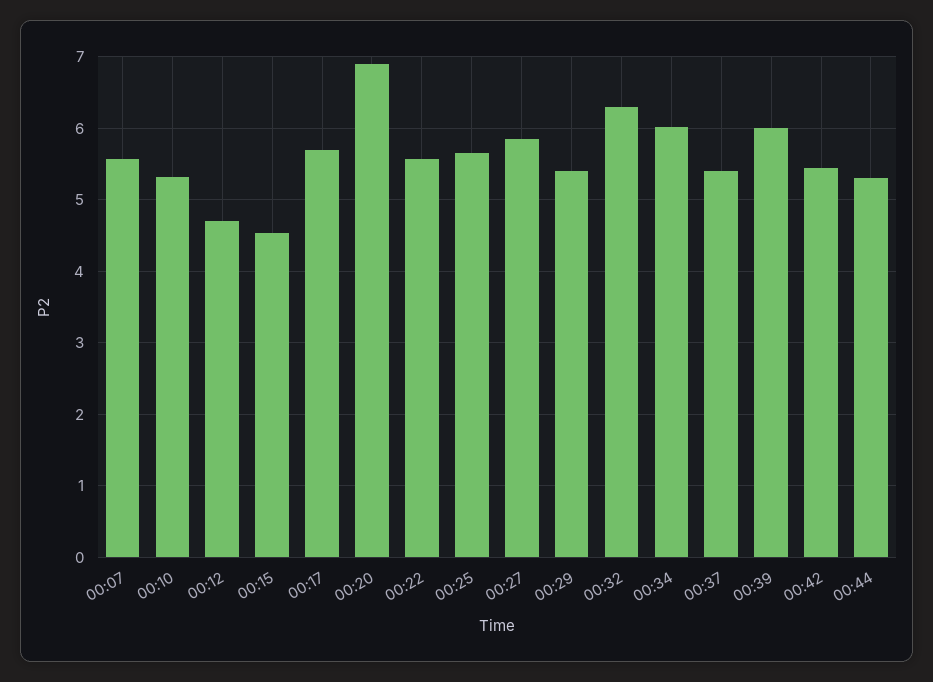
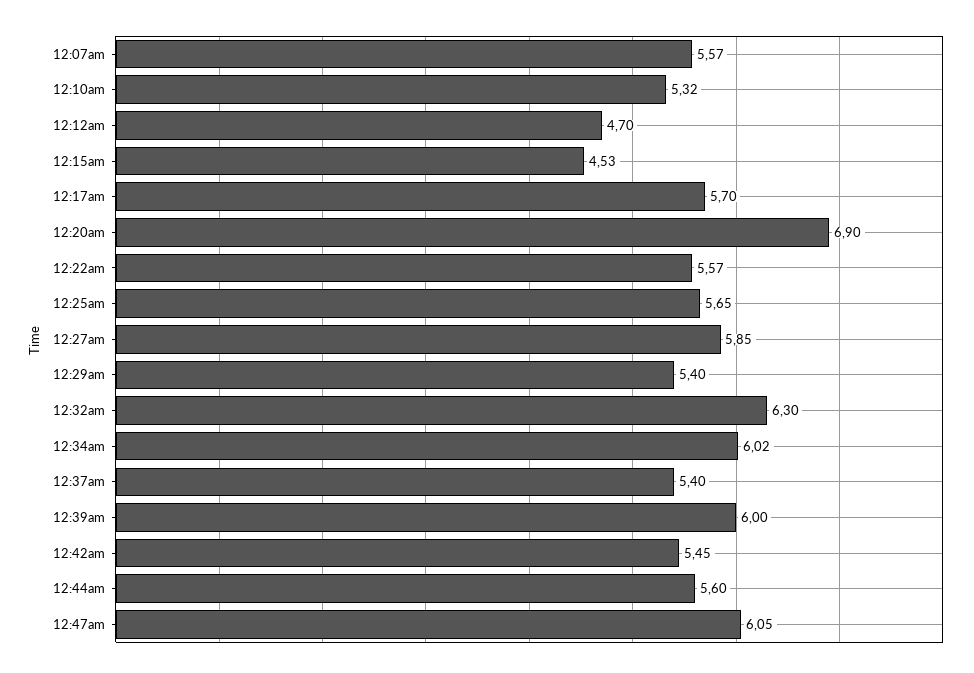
00:44: 5.3 -> 5.6
12:47am: none -> 6.05

